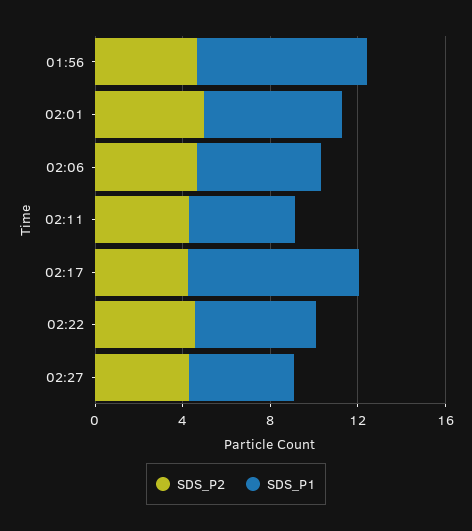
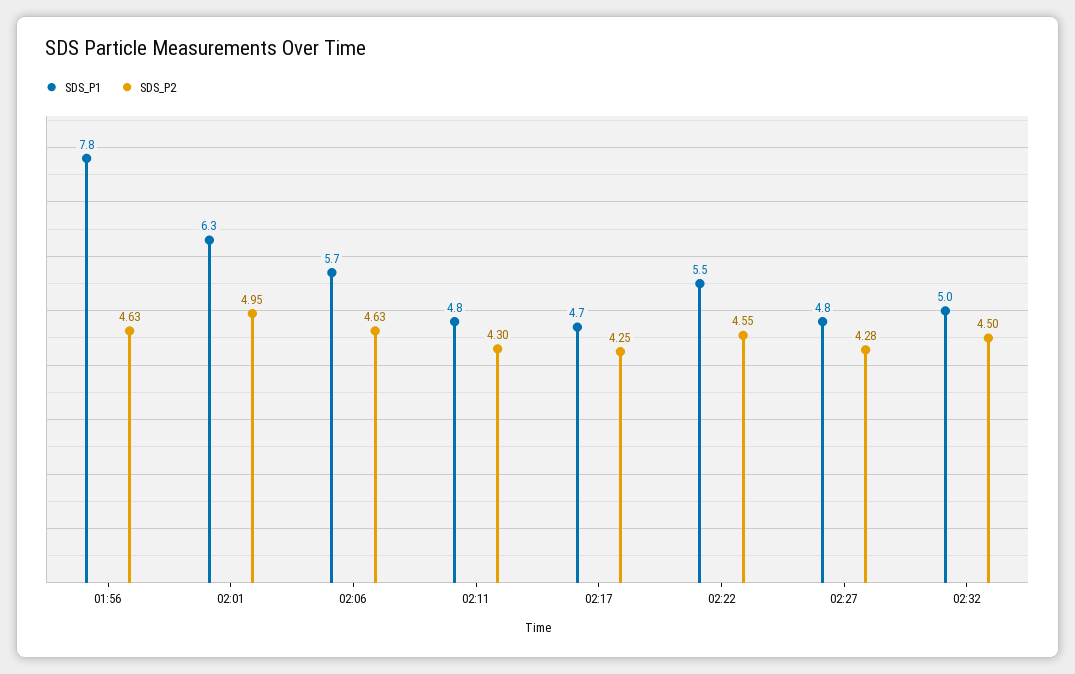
SDS_P1, 02:17: 8 -> 4.7
SDS_P1, 02:32: none -> 5
SDS_P2, 02:32: none -> 4.5

